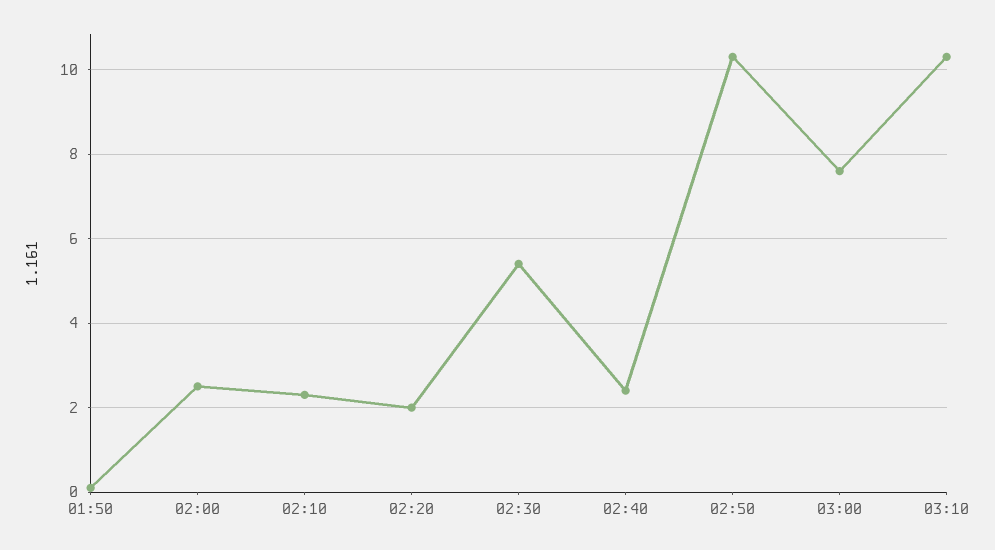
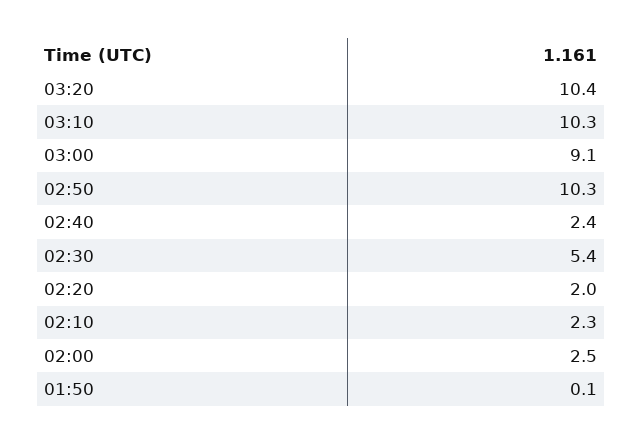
03:00: 7.5 -> 9.1
03:20: none -> 10.4

